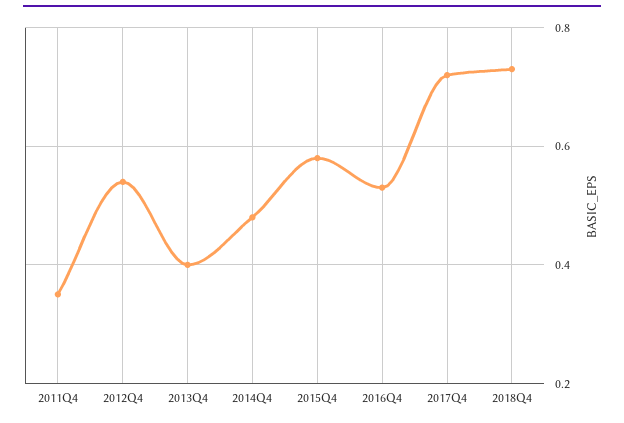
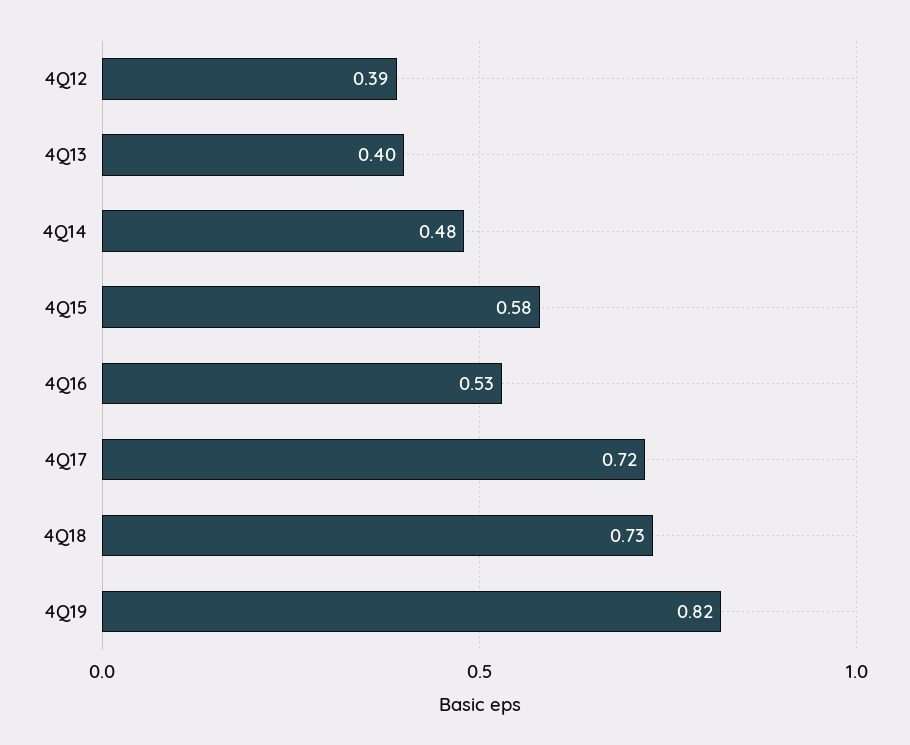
2011Q4: 0.35 -> none
2012Q4: 0.55 -> 0.39
4Q19: none -> 0.82

